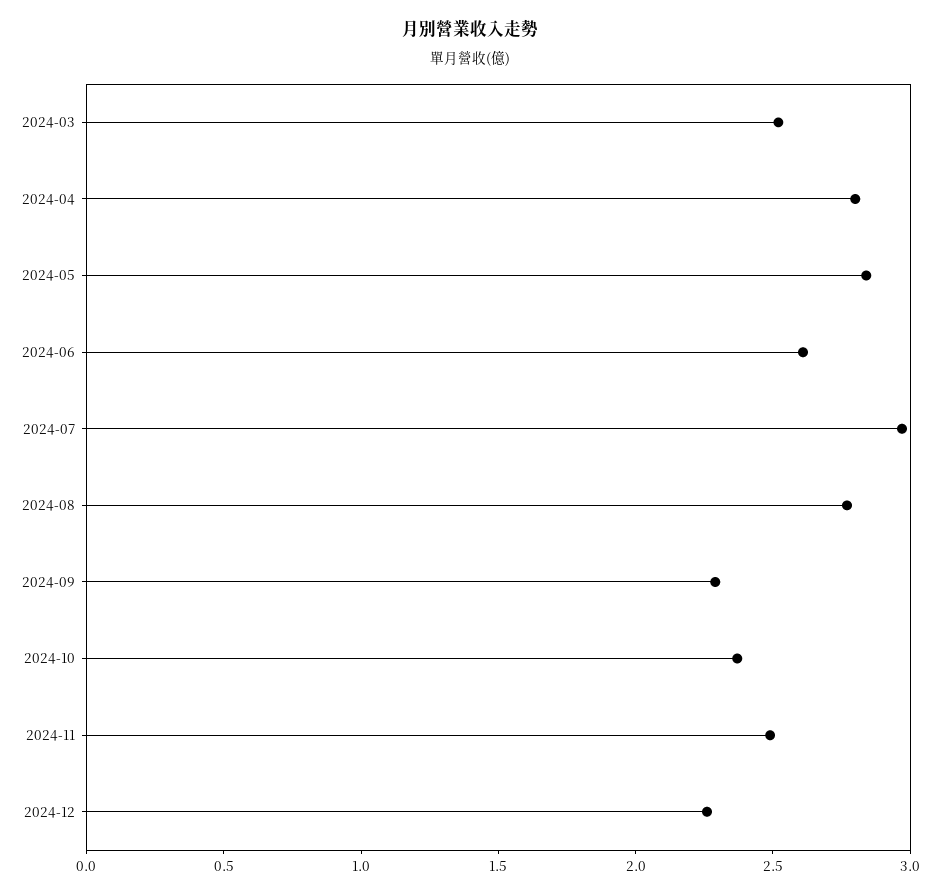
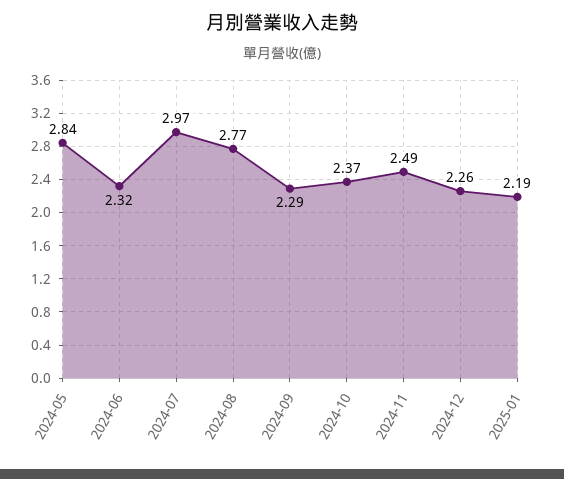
2024-03: 2.5 -> none
2024-04: 2.8 -> none
2024-06: 2.6 -> 2.32
2025-01: none -> 2.19

